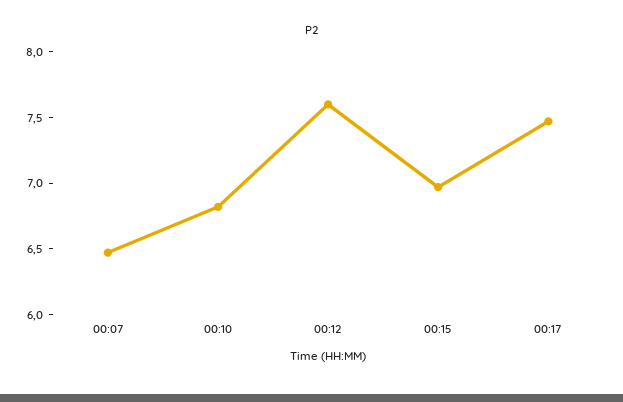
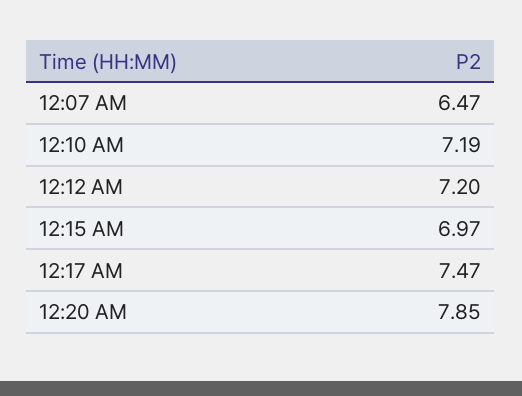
00:10: 6.8 -> 7.19
00:12: 7.6 -> 7.2
12:20 AM: none -> 7.85

